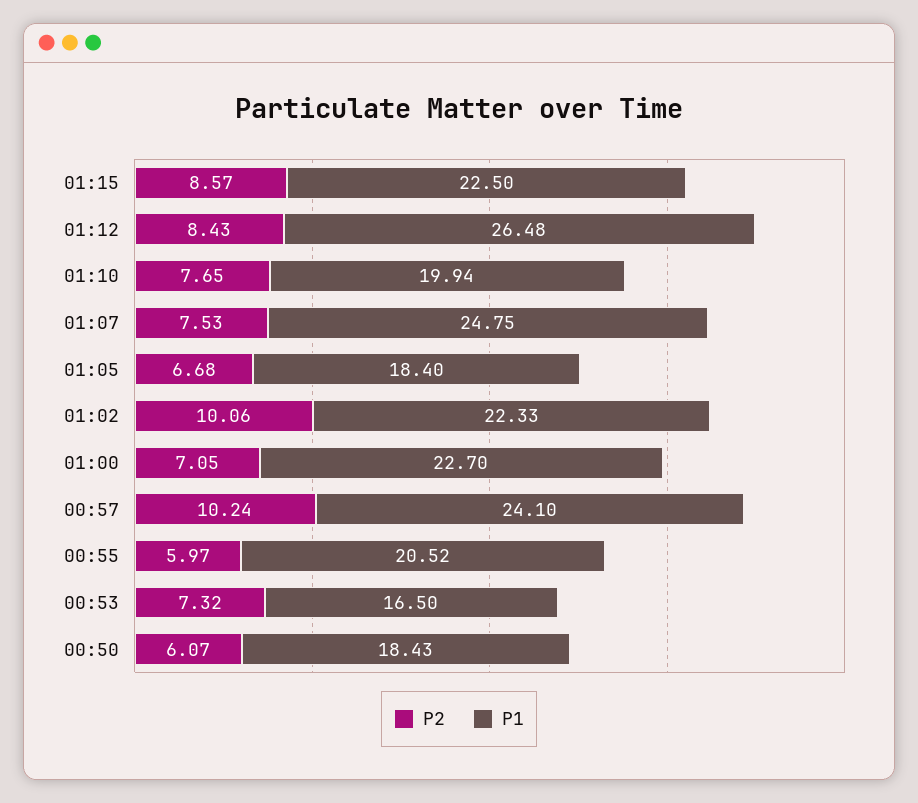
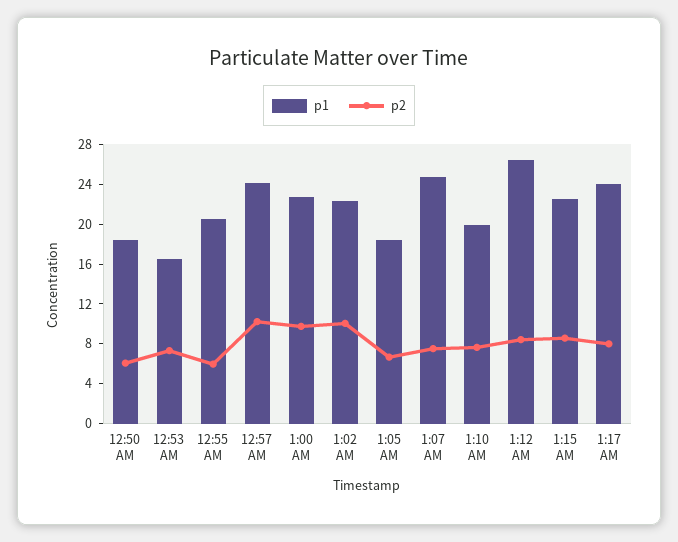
P2, 01:00: 7.05 -> 10
P1, 1:17 AM: none -> 24
P2, 1:17 AM: none -> 8

